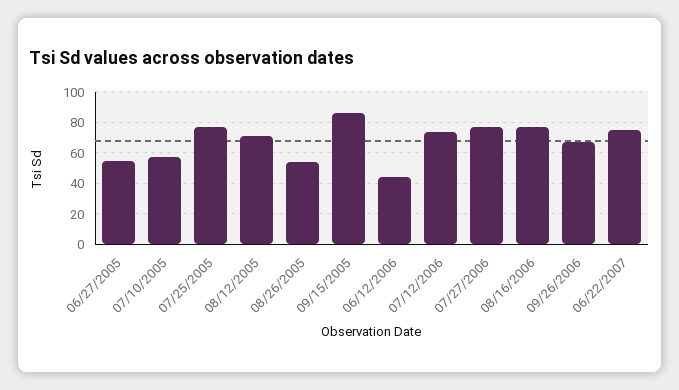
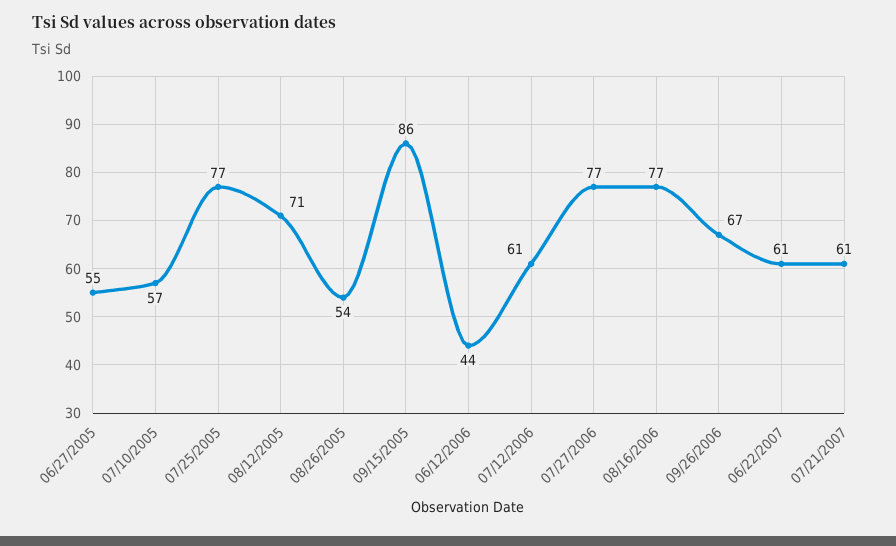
07/12/2006: 75 -> 61
06/22/2007: 75 -> 61
07/21/2007: none -> 61

